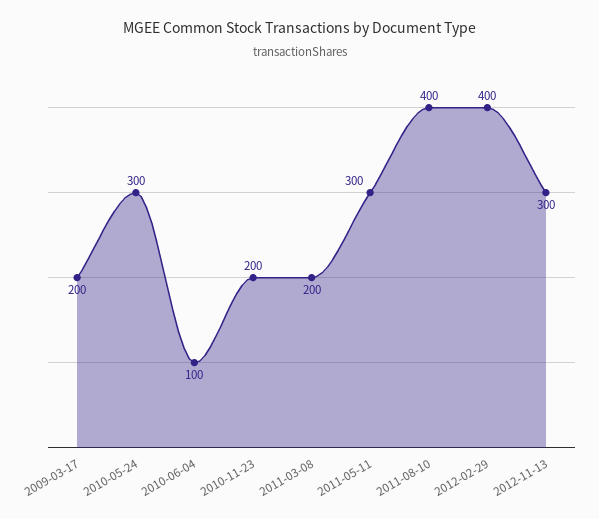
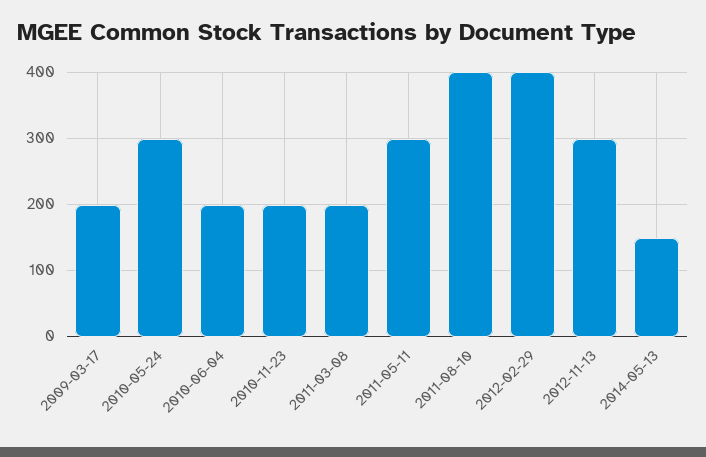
2010-06-04: 100 -> 200
2014-05-13: none -> 150

